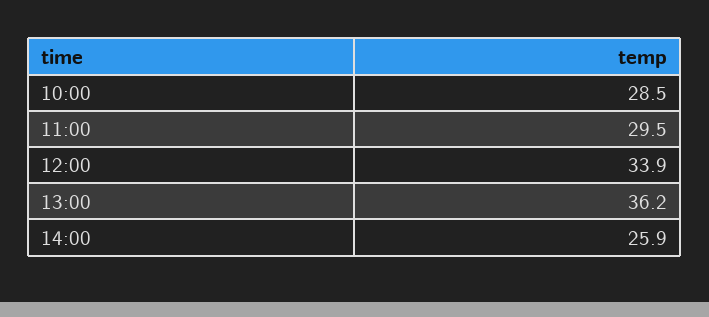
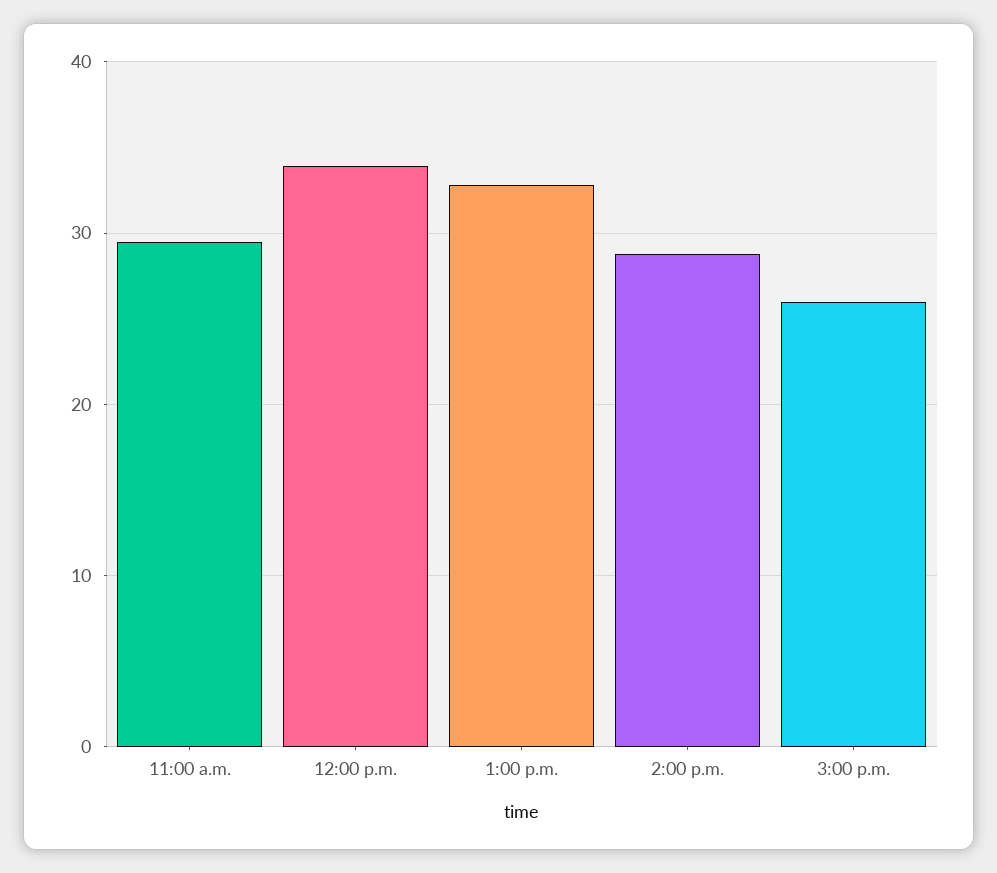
10:00: 28.5 -> none
13:00: 36.2 -> 33
14:00: 25.9 -> 29
3:00 p.m.: none -> 26

